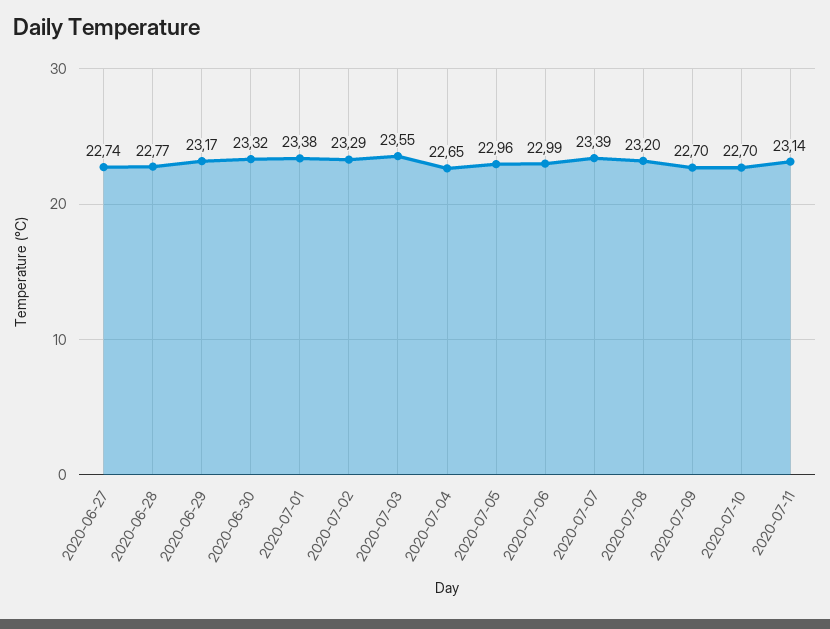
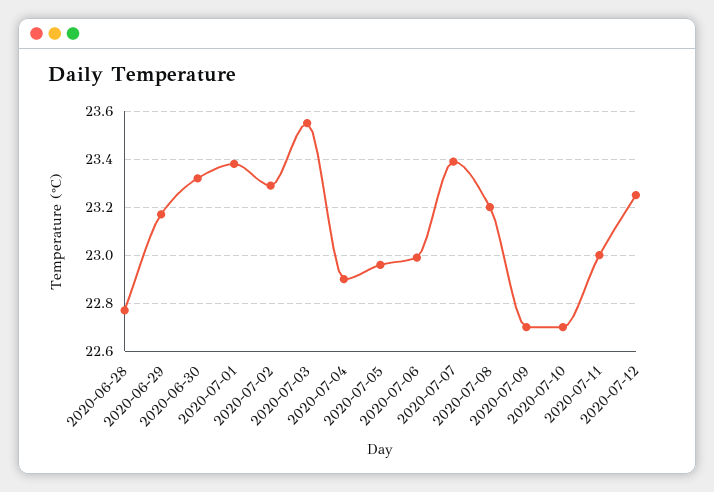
2020-06-27: 22.74 -> none
2020-07-04: 22.65 -> 22.9
2020-07-11: 23.14 -> 23
2020-07-12: none -> 23.25

